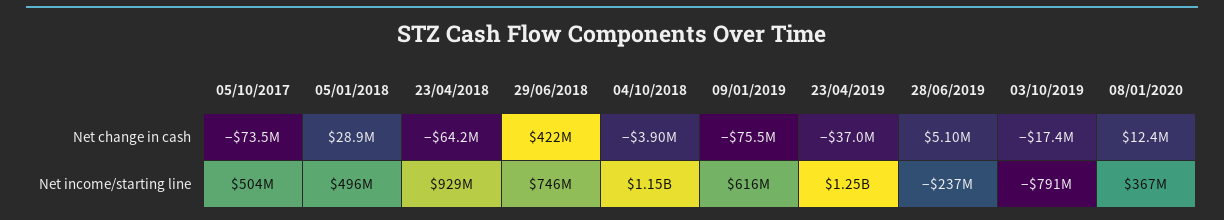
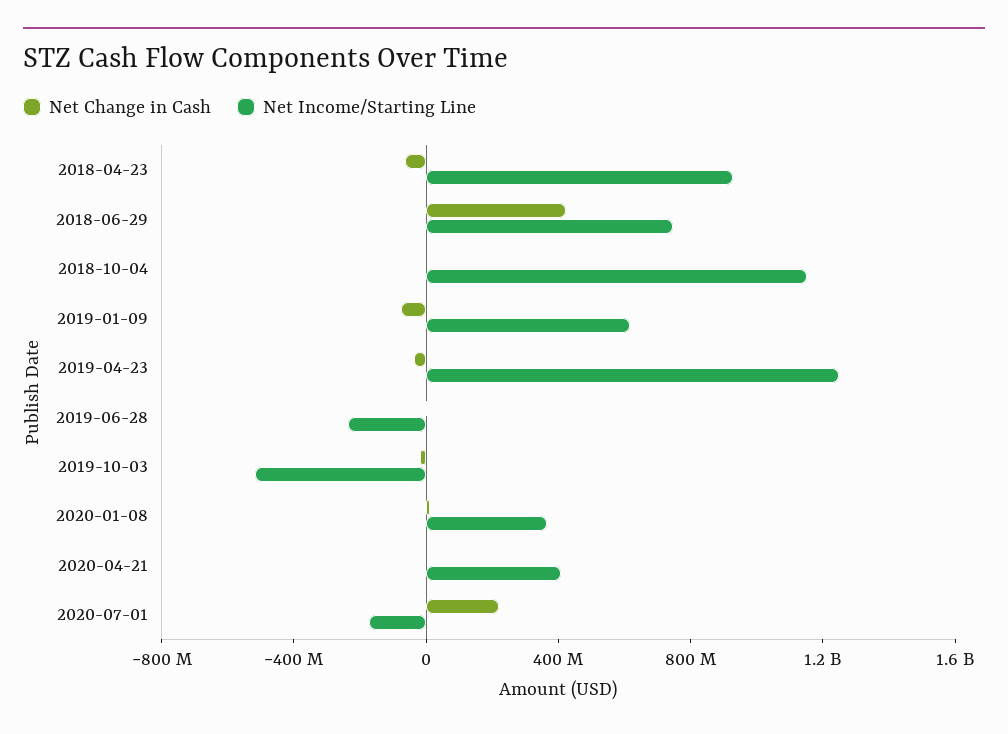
Net change in cash, 05/10/2017: -73500000 -> none
Net change in cash, 05/01/2018: 28900000 -> none
Net income/starting line, 05/10/2017: 504000000 -> none
Net income/starting line, 05/01/2018: 496000000 -> none
Net income/starting line, 03/10/2019: -791000000 -> -500000000
Net change in cash, 2020-04-21: none -> 0
Net income/starting line, 2020-04-21: none -> 400000000
Net change in cash, 2020-07-01: none -> 200000000
Net income/starting line, 2020-07-01: none -> -200000000

